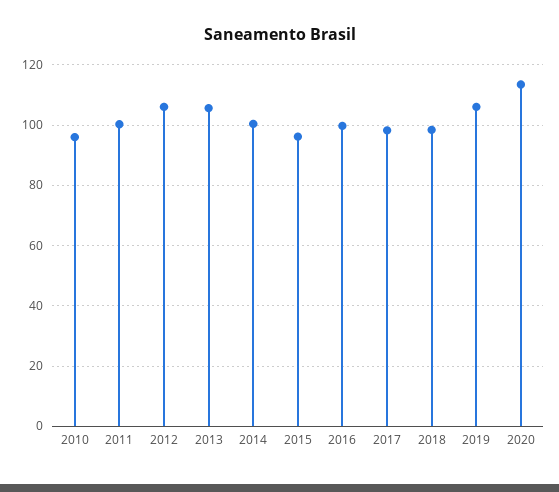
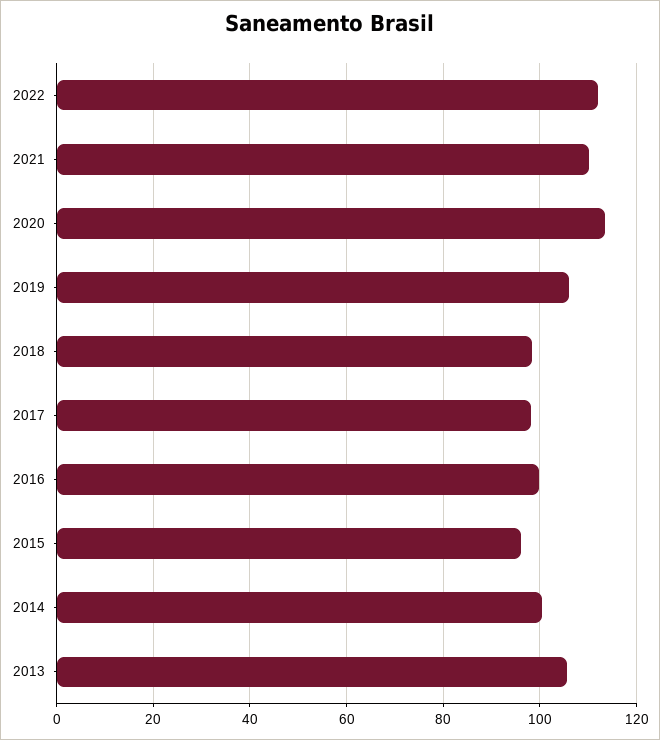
2010: 96 -> none
2011: 100 -> none
2012: 106 -> none
2022: none -> 112
2021: none -> 110

